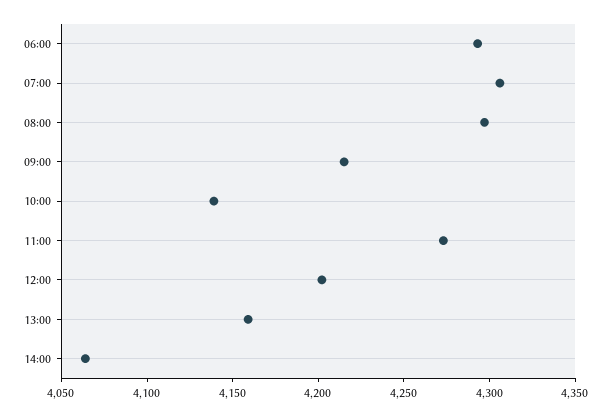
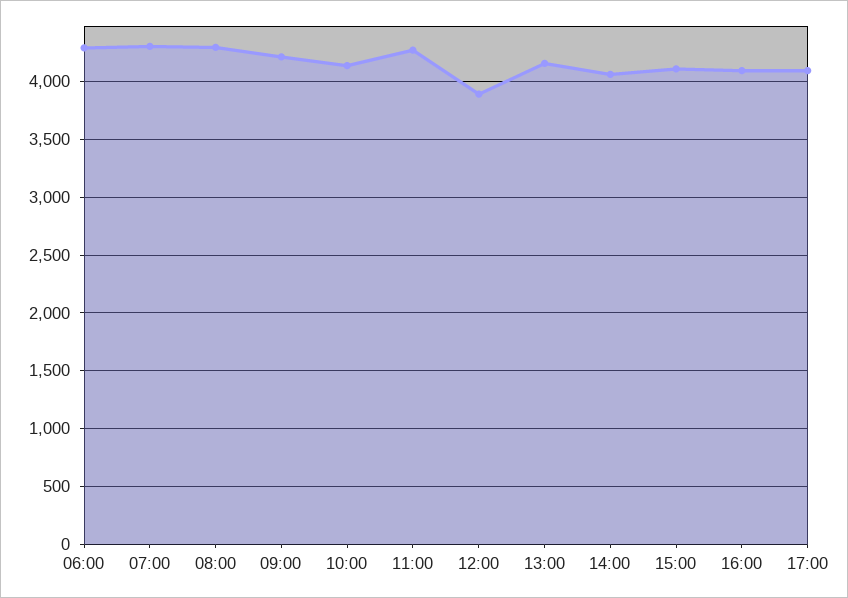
12:00: 4200 -> 3900
15:00: none -> 4100
16:00: none -> 4100
17:00: none -> 4100

